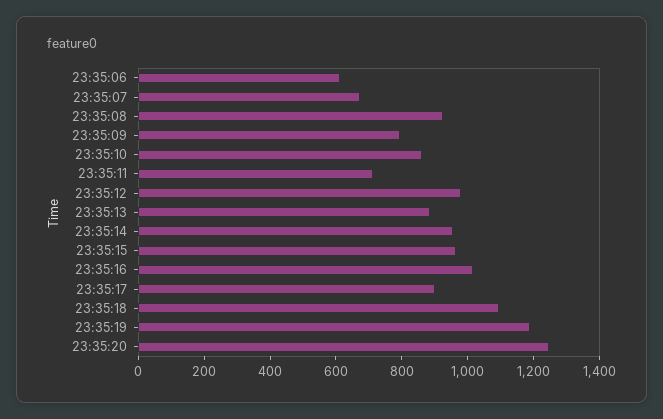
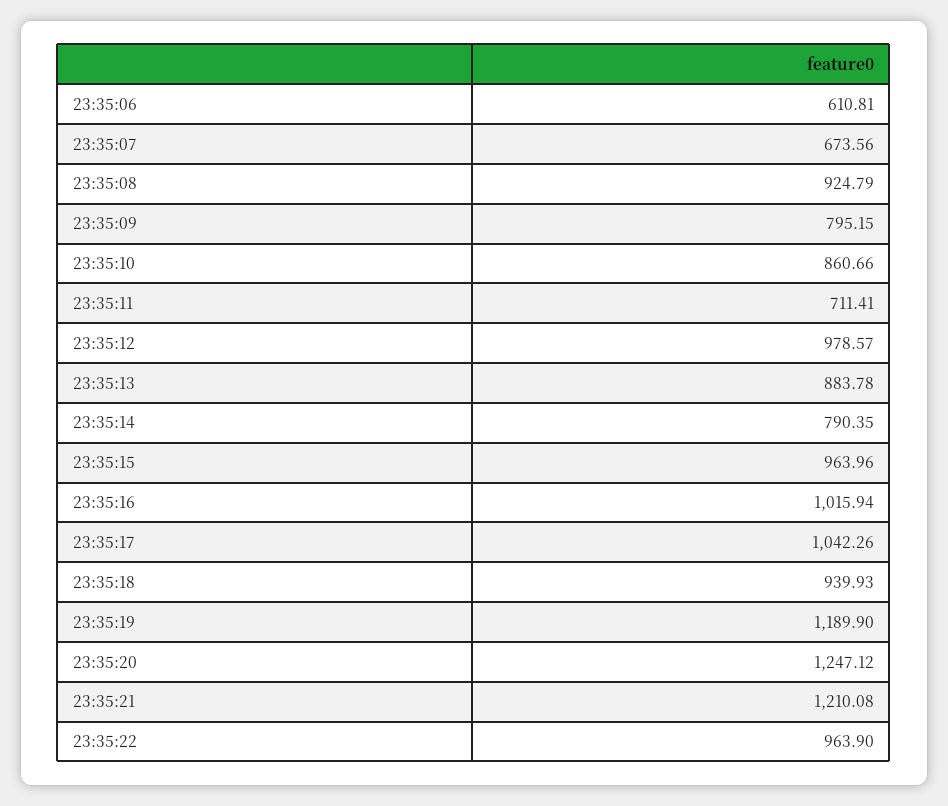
23:35:14: 950 -> 790.35
23:35:17: 900 -> 1042.26
23:35:18: 1100 -> 939.93
23:35:21: none -> 1210.08
23:35:22: none -> 963.9

